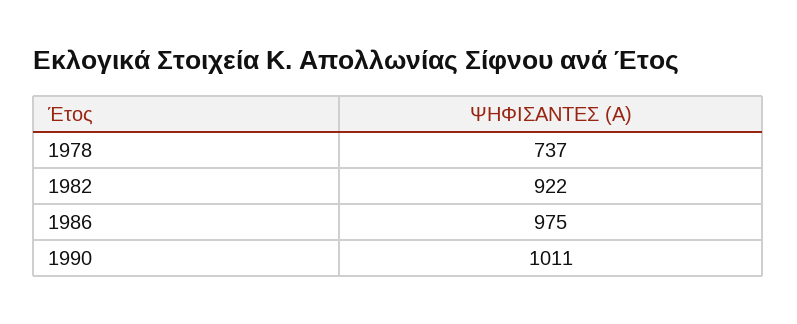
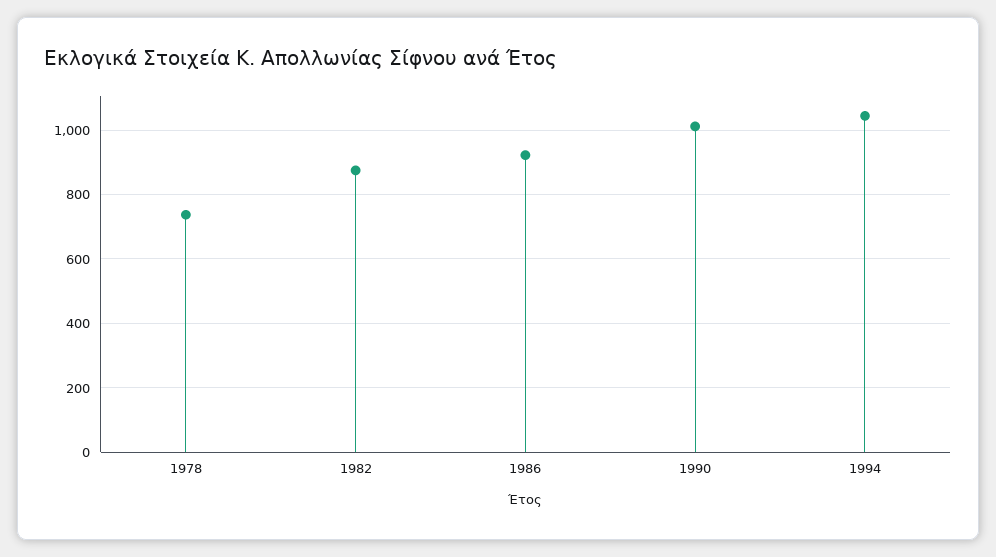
1982: 922 -> 880
1986: 975 -> 920
1994: none -> 1040

